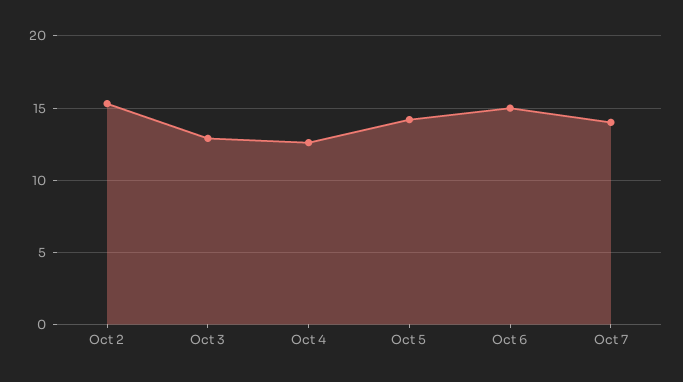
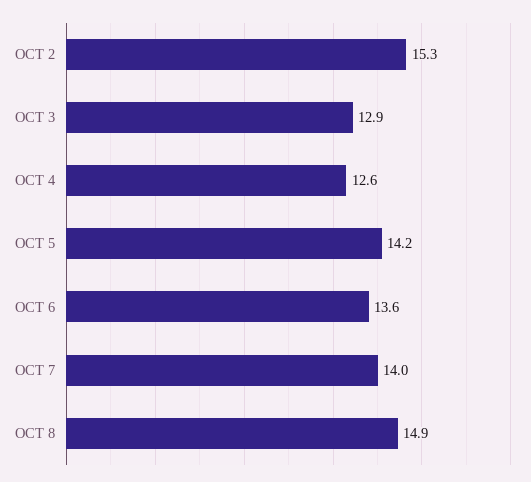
Oct 6: 15 -> 13.6
OCT 8: none -> 14.9

